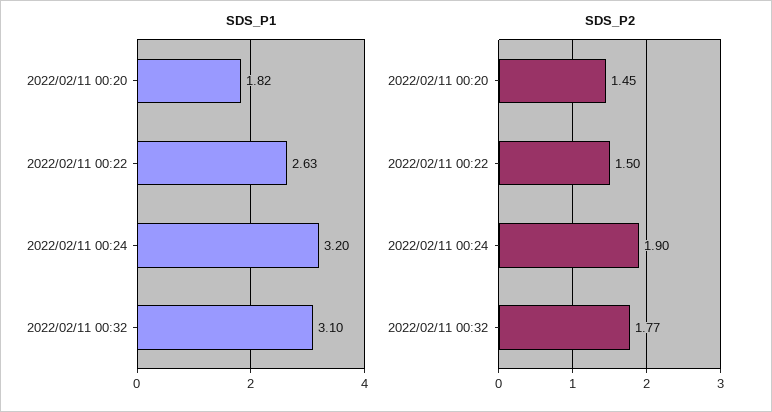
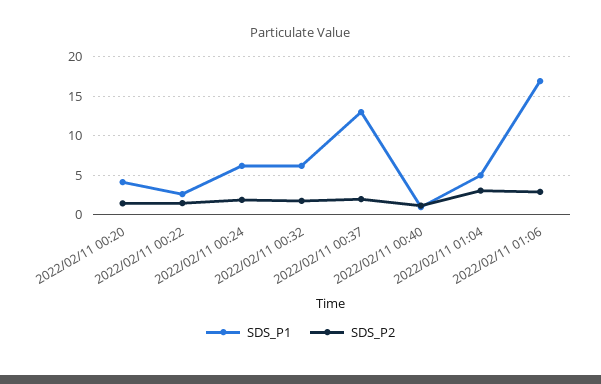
SDS_P1, 2022/02/11 00:20: 1.82 -> 4
SDS_P1, 2022/02/11 00:24: 3.2 -> 6
SDS_P1, 2022/02/11 00:32: 3.1 -> 6
SDS_P1, 2022/02/11 00:37: none -> 13
SDS_P2, 2022/02/11 00:37: none -> 2
SDS_P1, 2022/02/11 00:40: none -> 1
SDS_P2, 2022/02/11 00:40: none -> 1
SDS_P1, 2022/02/11 01:04: none -> 5
SDS_P2, 2022/02/11 01:04: none -> 3
SDS_P1, 2022/02/11 01:06: none -> 17
SDS_P2, 2022/02/11 01:06: none -> 3

